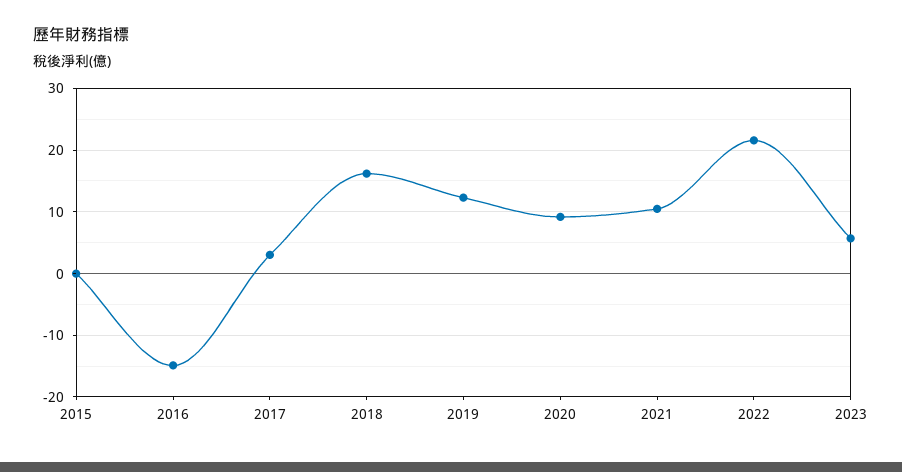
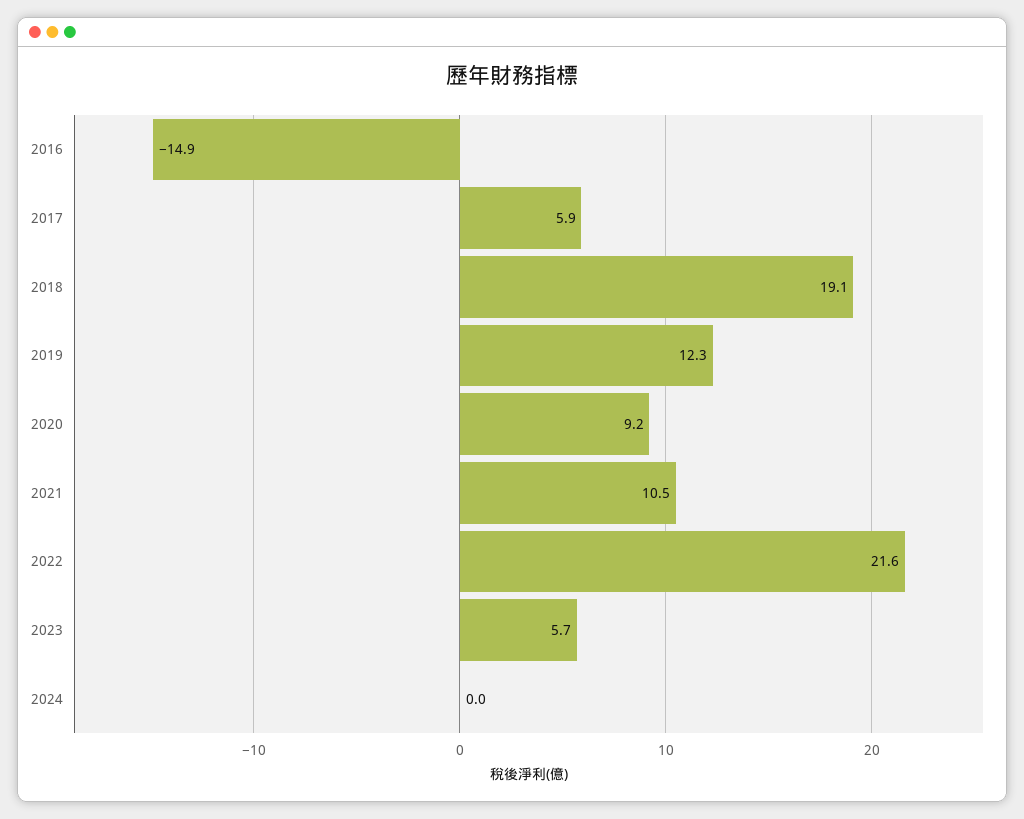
2015: 0 -> none
2017: 3 -> 5.9
2018: 16 -> 19.1
2024: none -> 0

